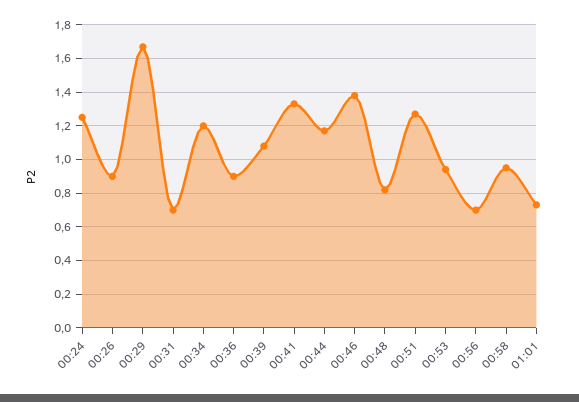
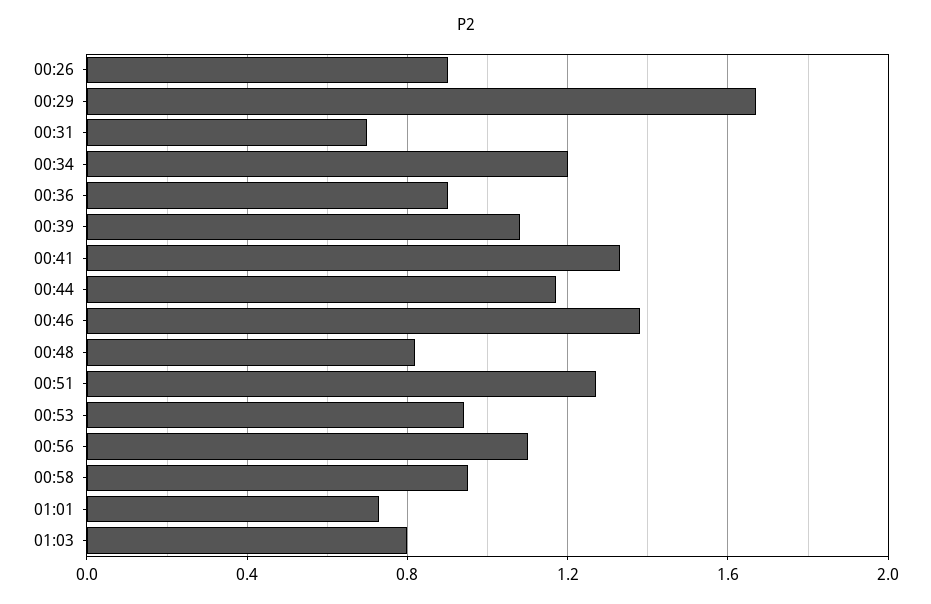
00:24: 1.25 -> none
00:56: 0.7 -> 1.1
01:03: none -> 0.8

